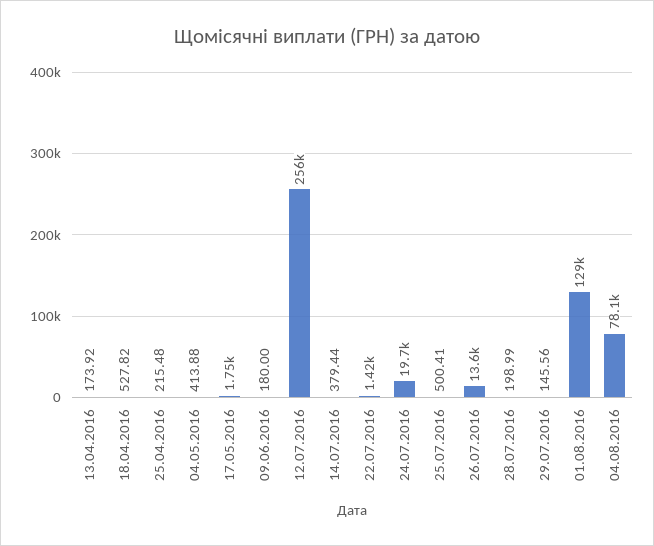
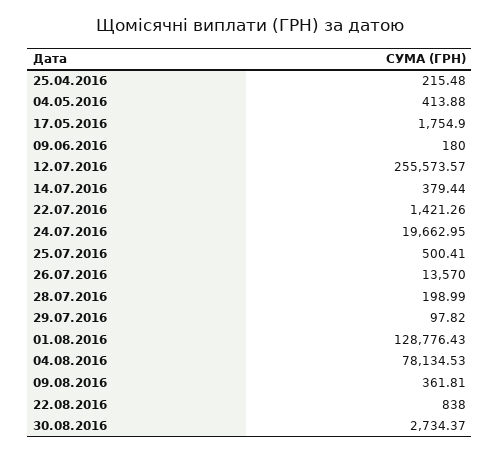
13.04.2016: 173.92 -> none
18.04.2016: 527.82 -> none
29.07.2016: 145.56 -> 97.82
09.08.2016: none -> 361.81
22.08.2016: none -> 838
30.08.2016: none -> 2734.37

